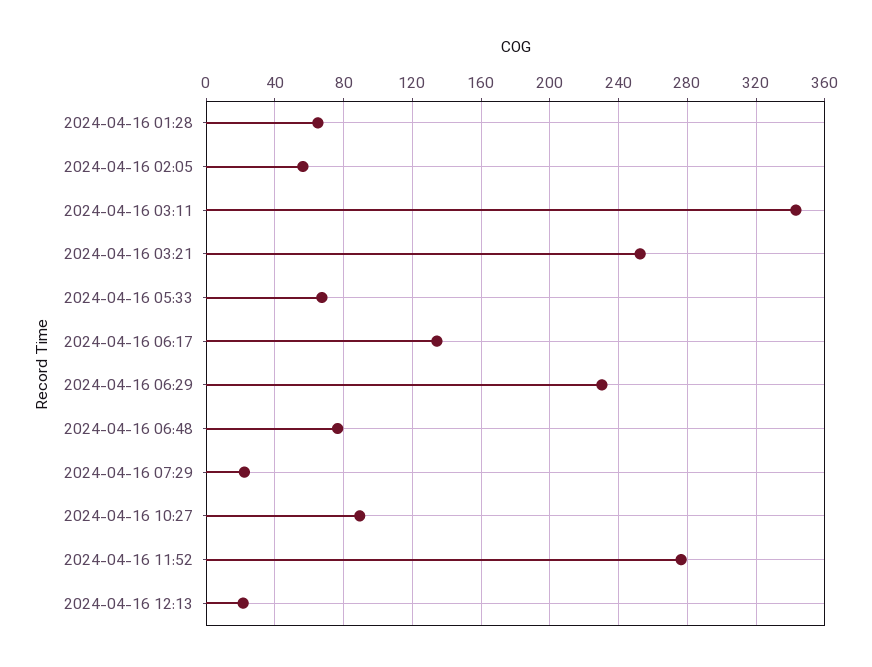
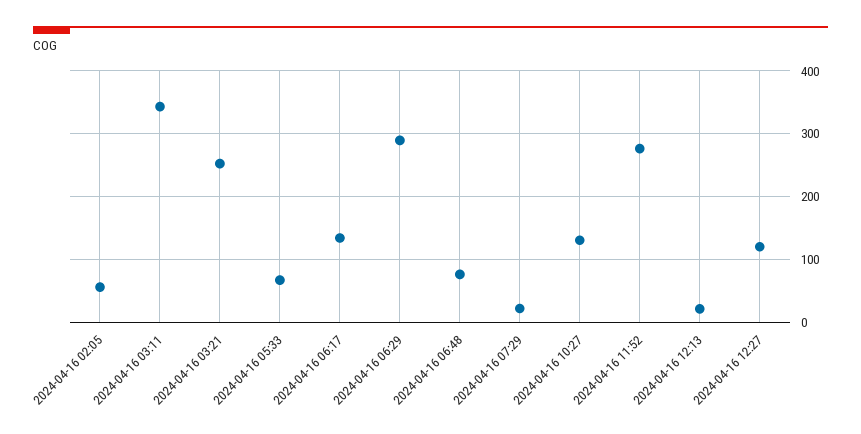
2024-04-16 01:28: 65 -> none
2024-04-16 06:29: 230 -> 290
2024-04-16 10:27: 90 -> 130
2024-04-16 12:27: none -> 120

